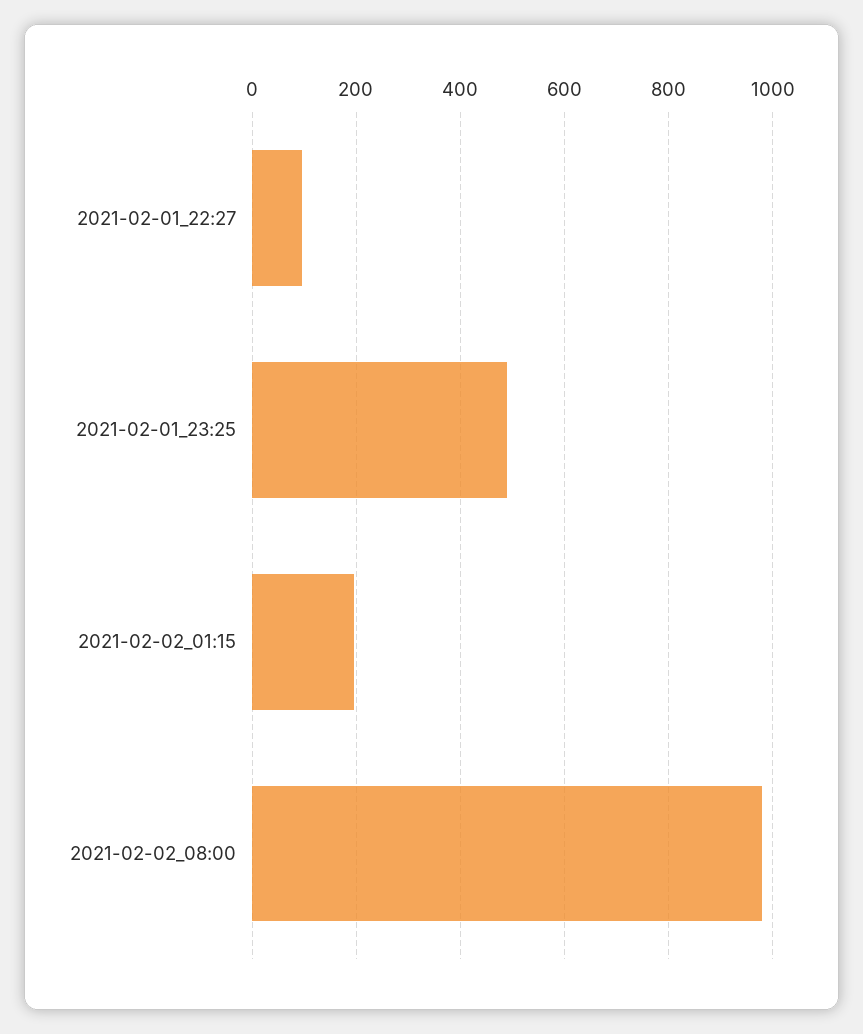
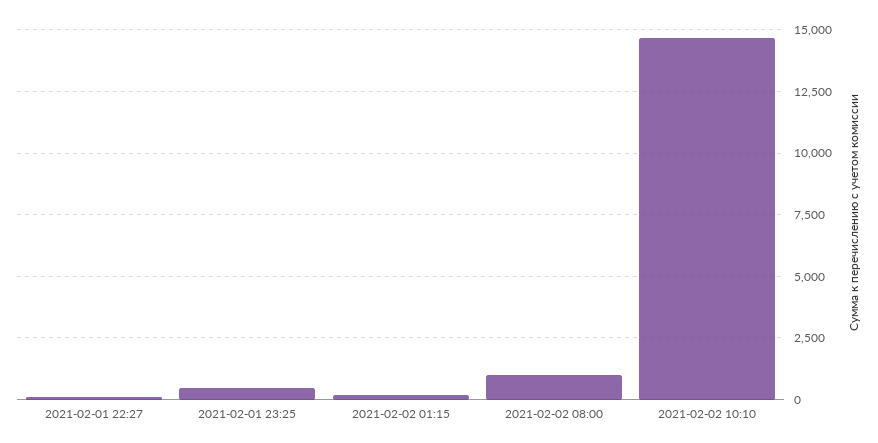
2021-02-02 10:10: none -> 14750

